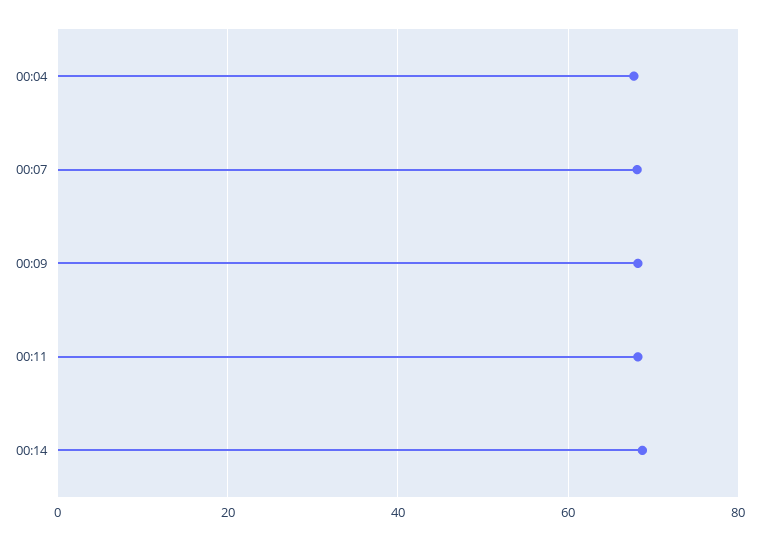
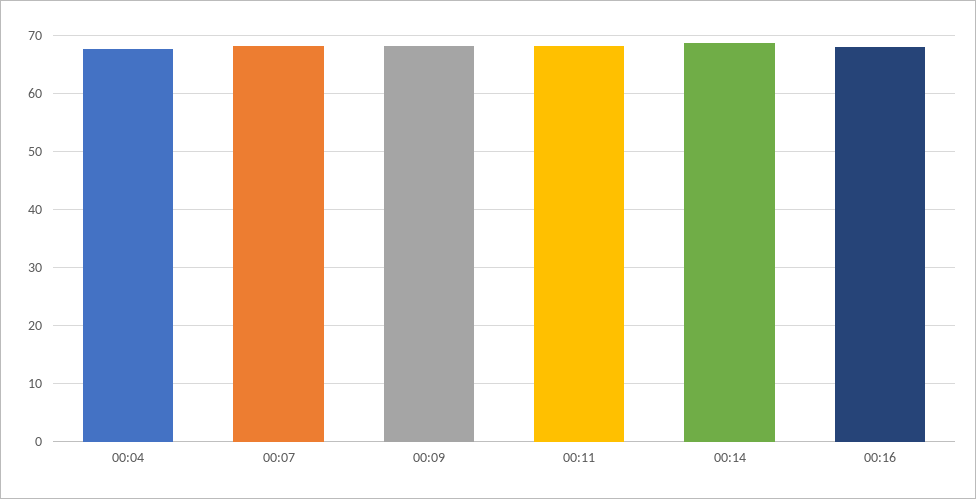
00:16: none -> 68

